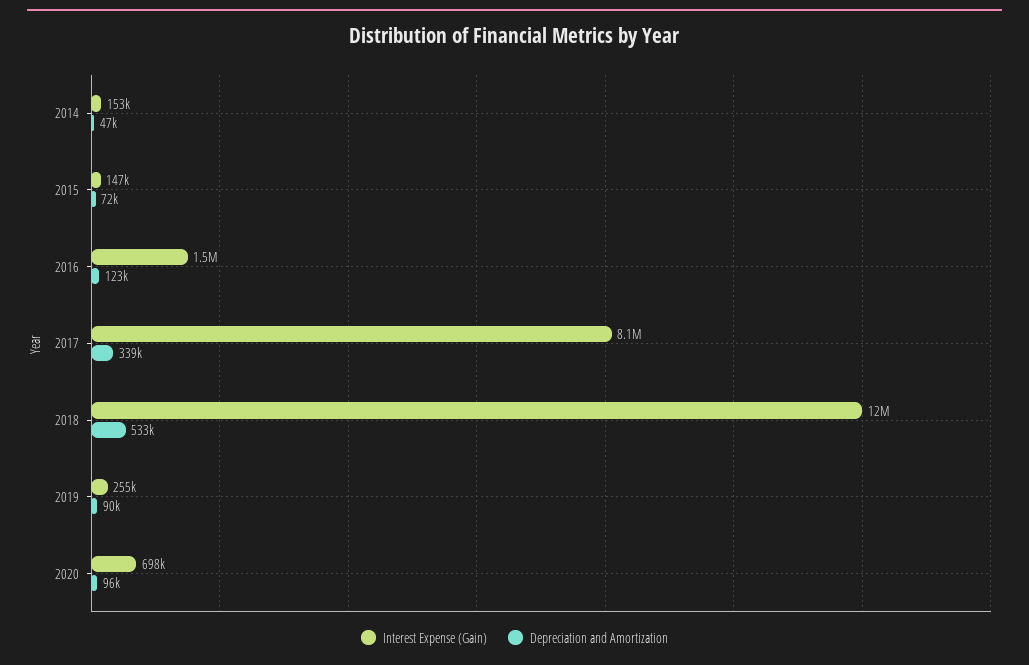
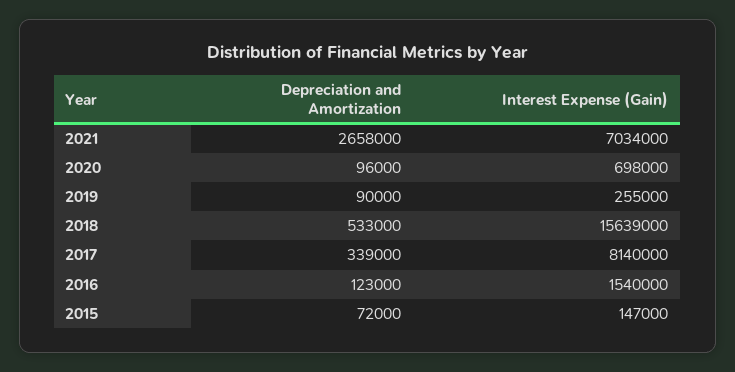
Interest Expense (Gain), 2014: 153000 -> none
Depreciation and Amortization, 2014: 47000 -> none
Interest Expense (Gain), 2018: 12000000 -> 15639000
Depreciation and Amortization, 2021: none -> 2658000
Interest Expense (Gain), 2021: none -> 7034000

